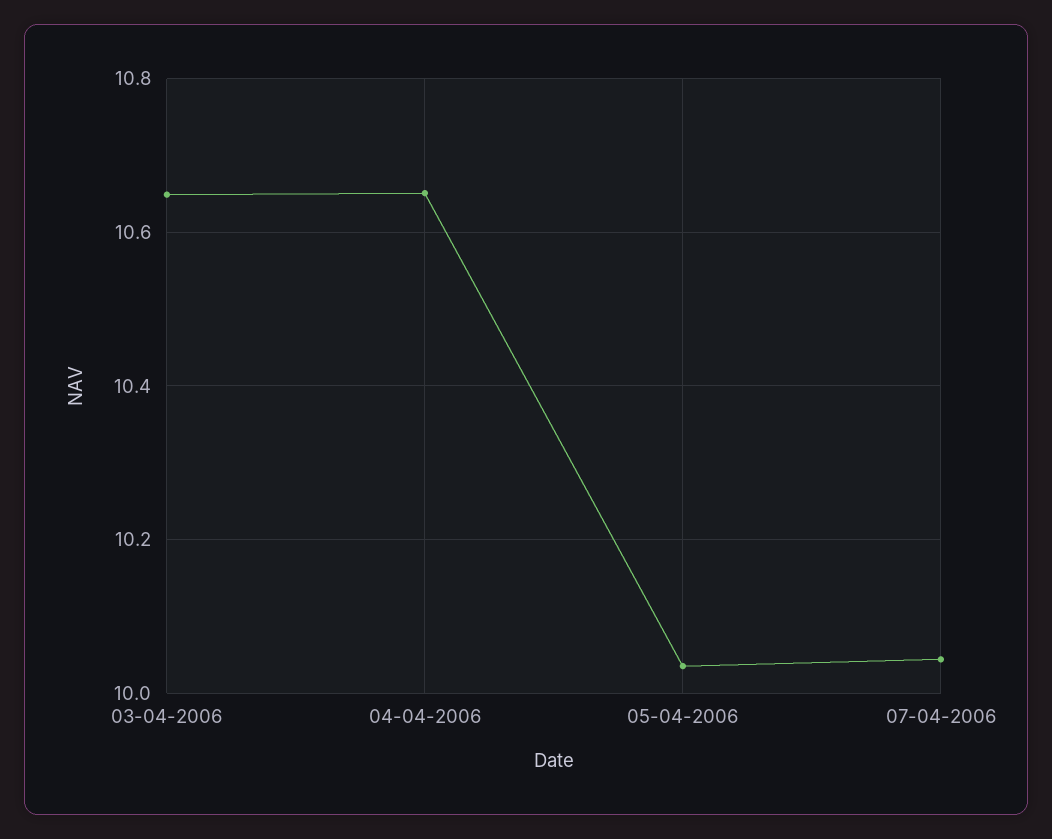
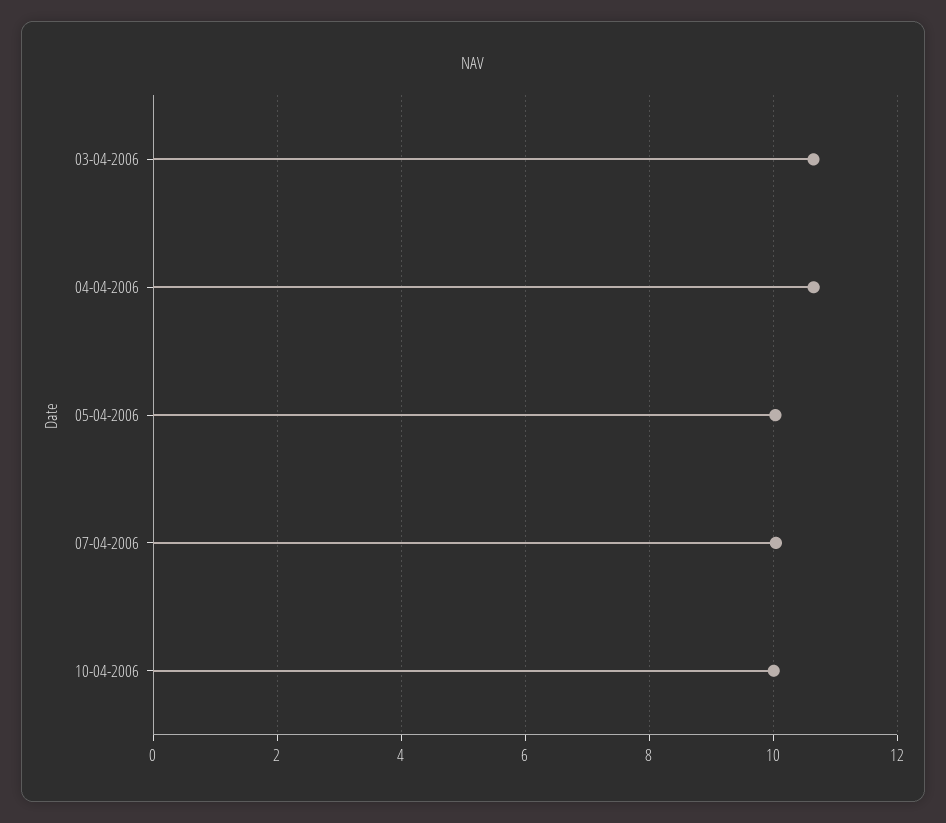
10-04-2006: none -> 10

